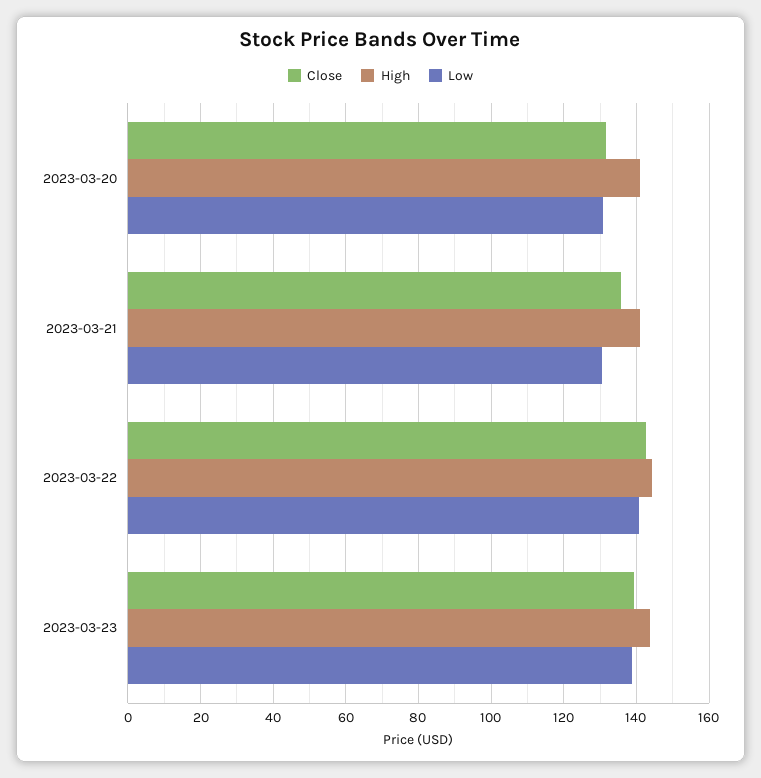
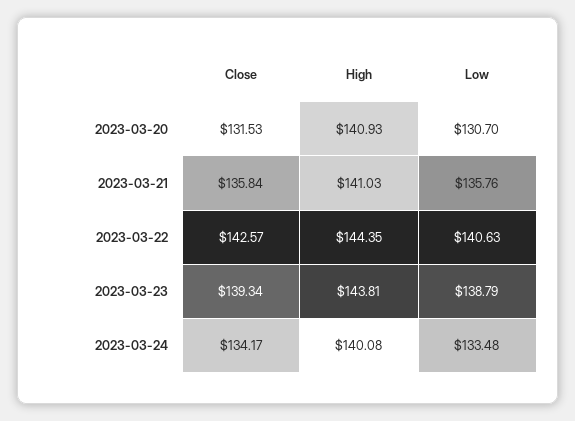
Low, 2023-03-21: 130 -> 135.76
Close, 2023-03-24: none -> 134.17
High, 2023-03-24: none -> 140.08
Low, 2023-03-24: none -> 133.48

